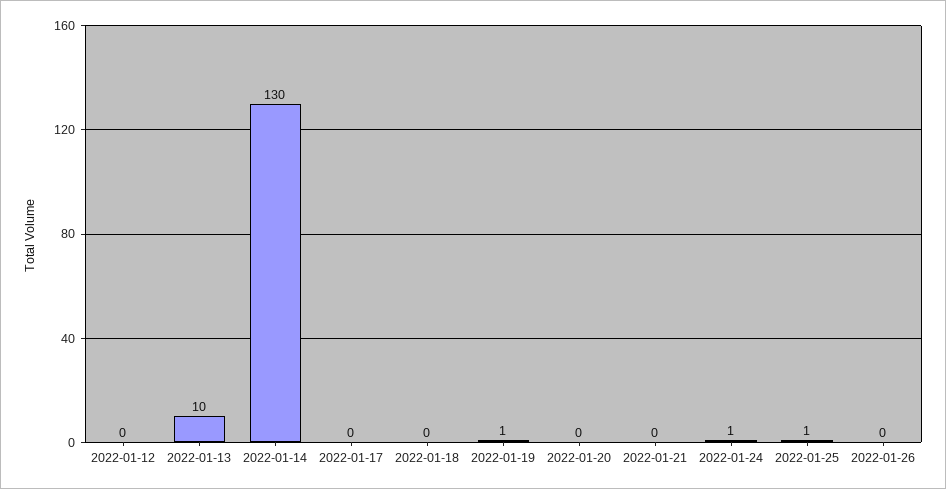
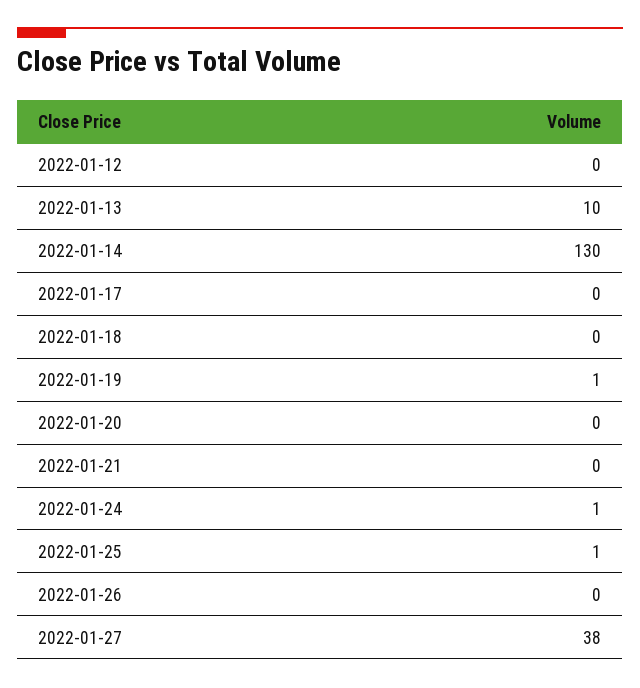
2022-01-27: none -> 38

